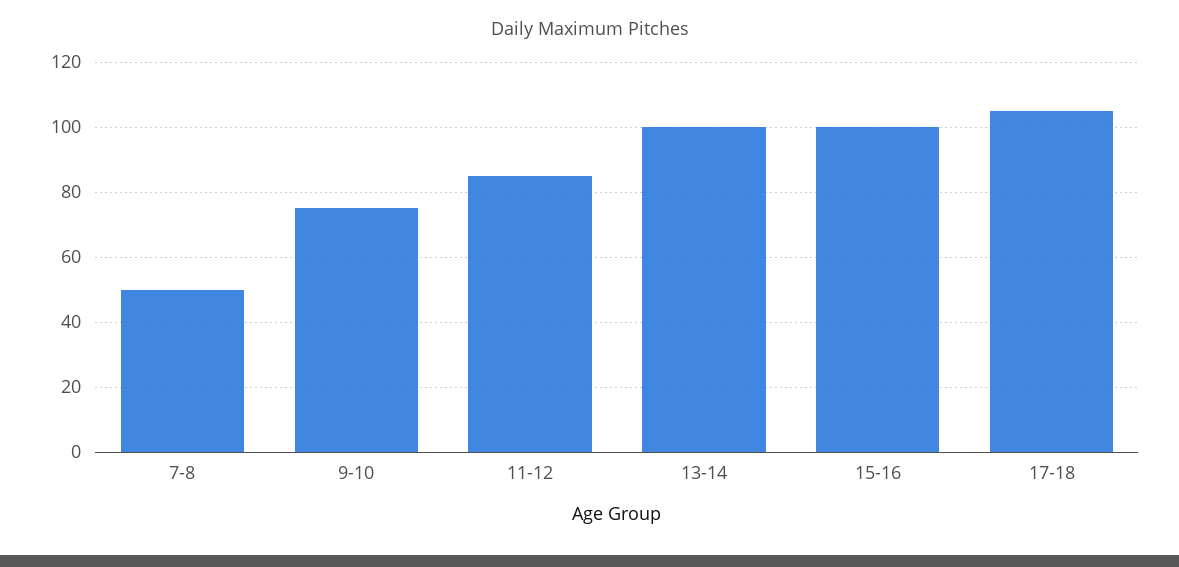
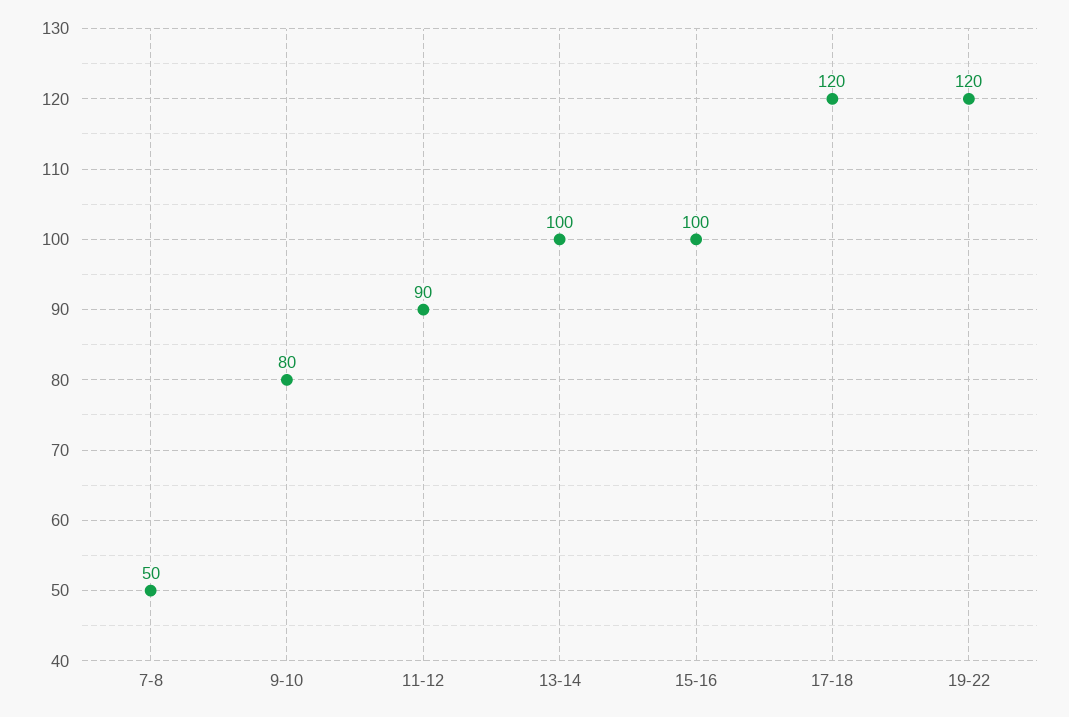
9-10: 75 -> 80
11-12: 85 -> 90
17-18: 105 -> 120
19-22: none -> 120

